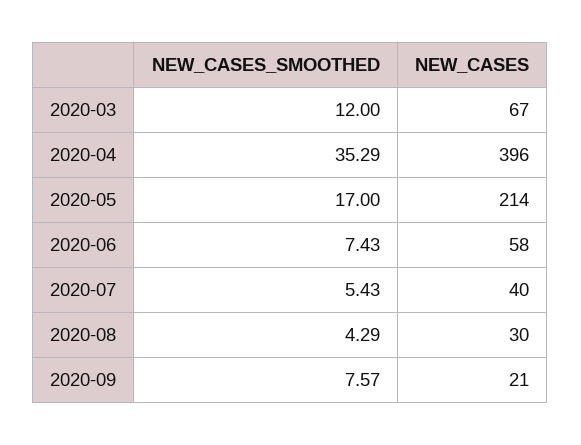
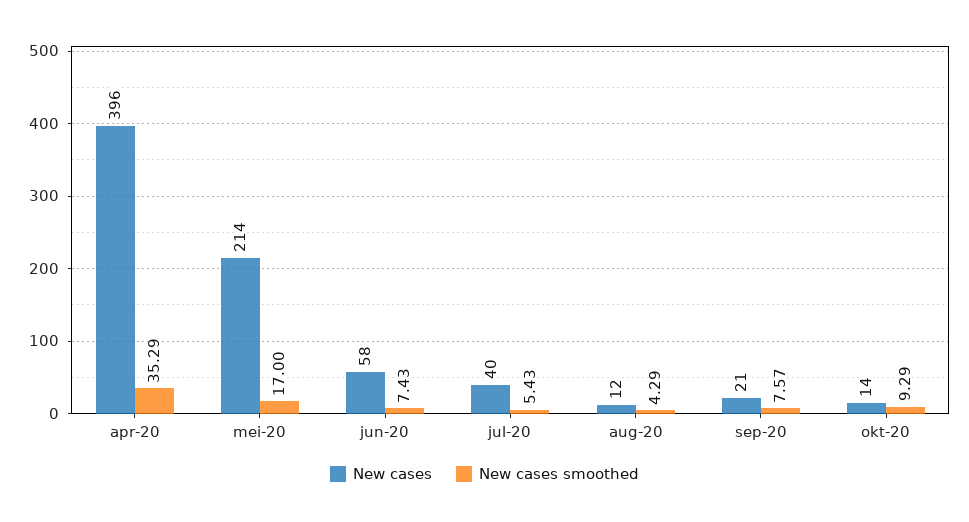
NEW_CASES_SMOOTHED, 2020-03: 12 -> none
NEW_CASES, 2020-03: 67 -> none
NEW_CASES, 2020-08: 30 -> 12
NEW_CASES, okt-20: none -> 14
NEW_CASES_SMOOTHED, okt-20: none -> 9.29

